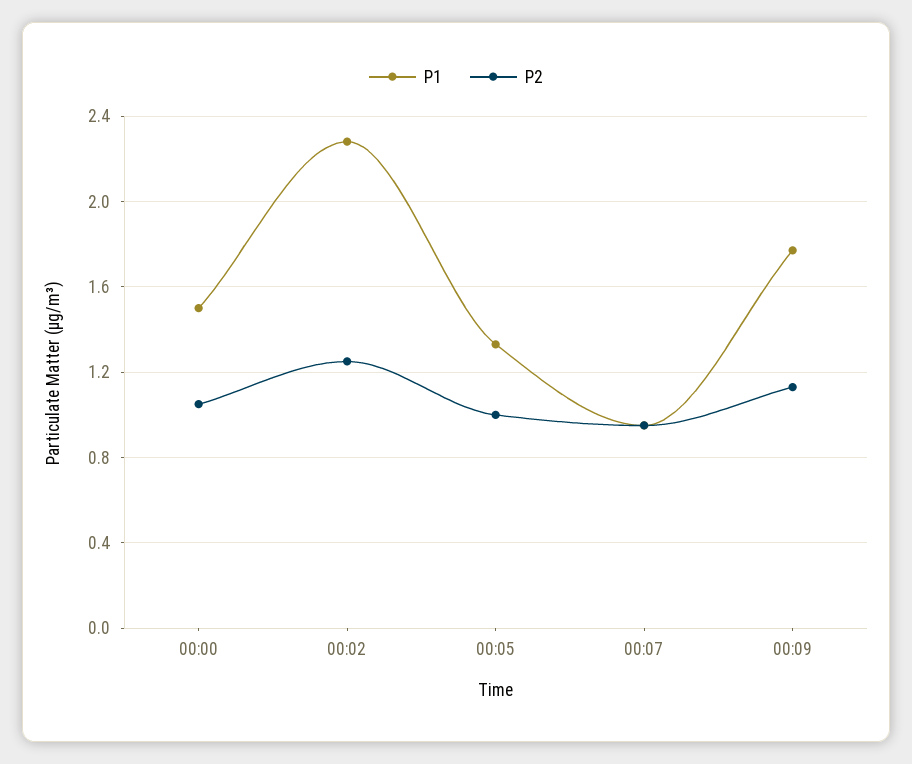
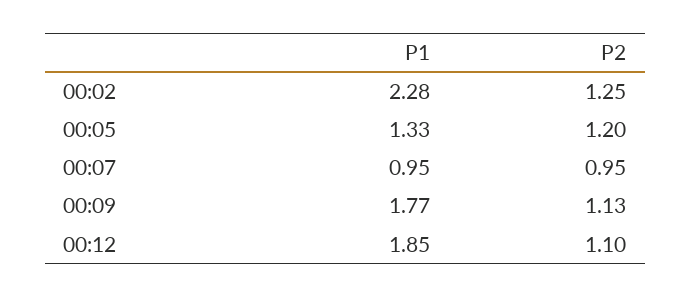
P1, 00:00: 1.5 -> none
P2, 00:00: 1.05 -> none
P2, 00:05: 1 -> 1.2
P1, 00:12: none -> 1.85
P2, 00:12: none -> 1.1

